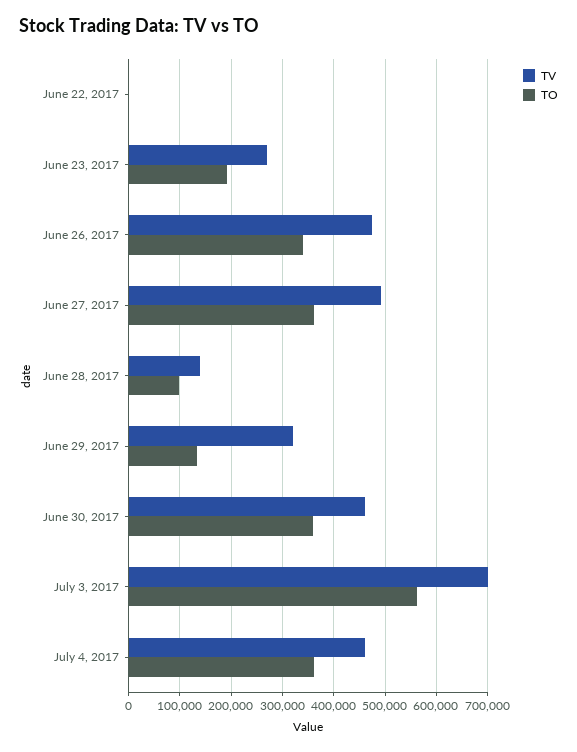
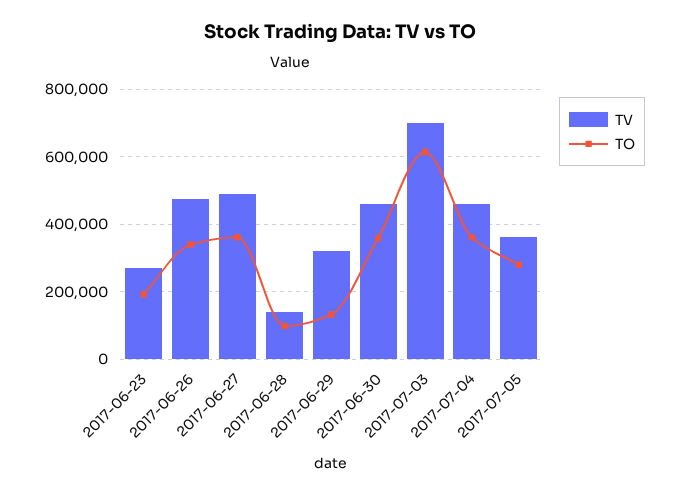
TV, June 22, 2017: 0 -> none
TO, June 22, 2017: 0 -> none
TO, July 3, 2017: 560000 -> 620000
TV, 2017-07-05: none -> 360000
TO, 2017-07-05: none -> 280000

